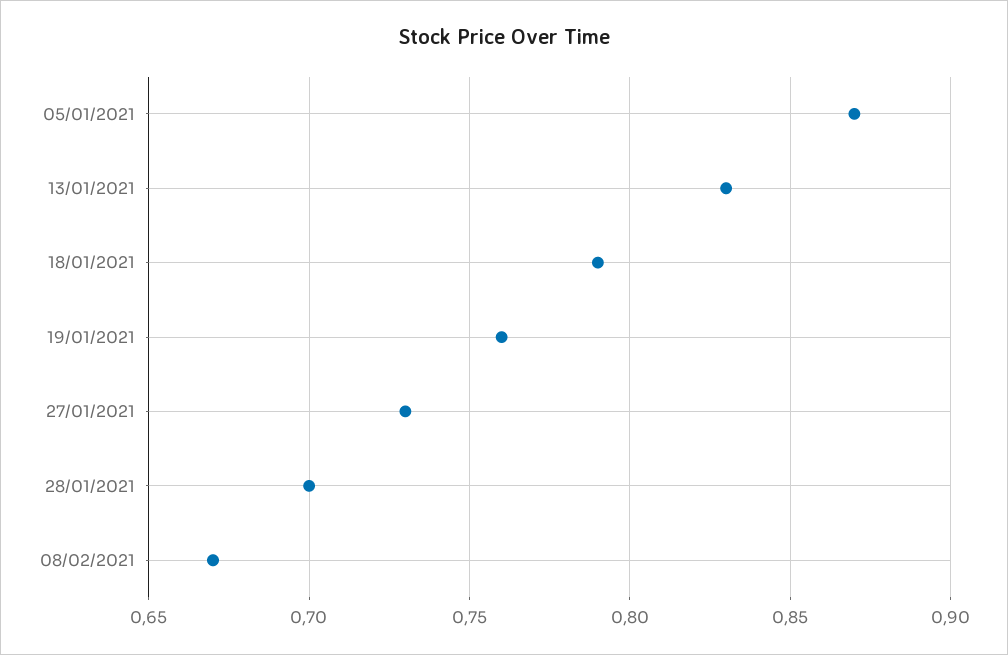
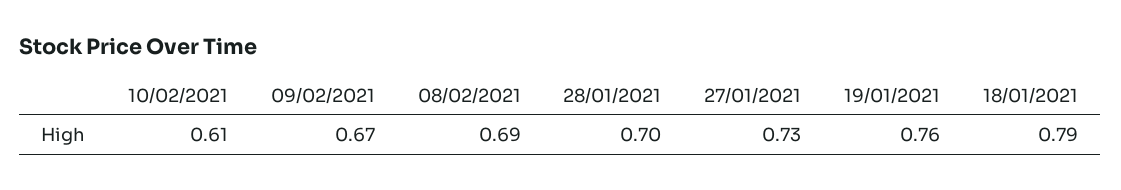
05/01/2021: 0.87 -> none
13/01/2021: 0.83 -> none
08/02/2021: 0.67 -> 0.69
10/02/2021: none -> 0.61
09/02/2021: none -> 0.67

